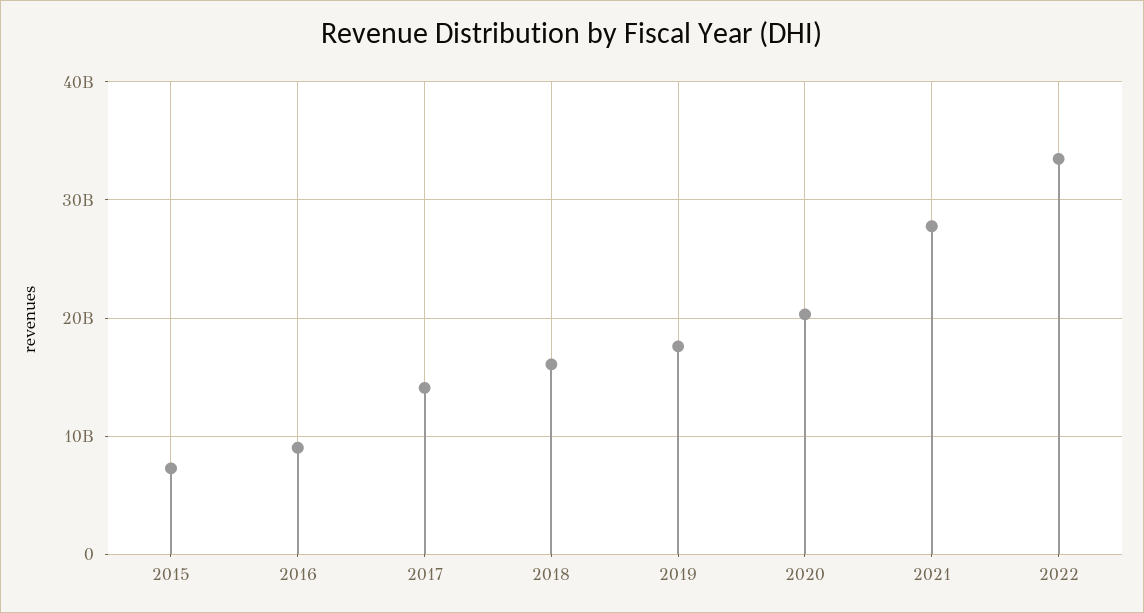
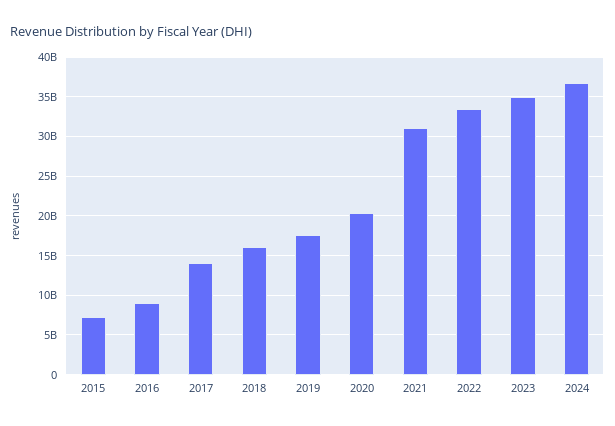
2021: 28000000000 -> 31000000000
2023: none -> 35000000000
2024: none -> 37000000000

